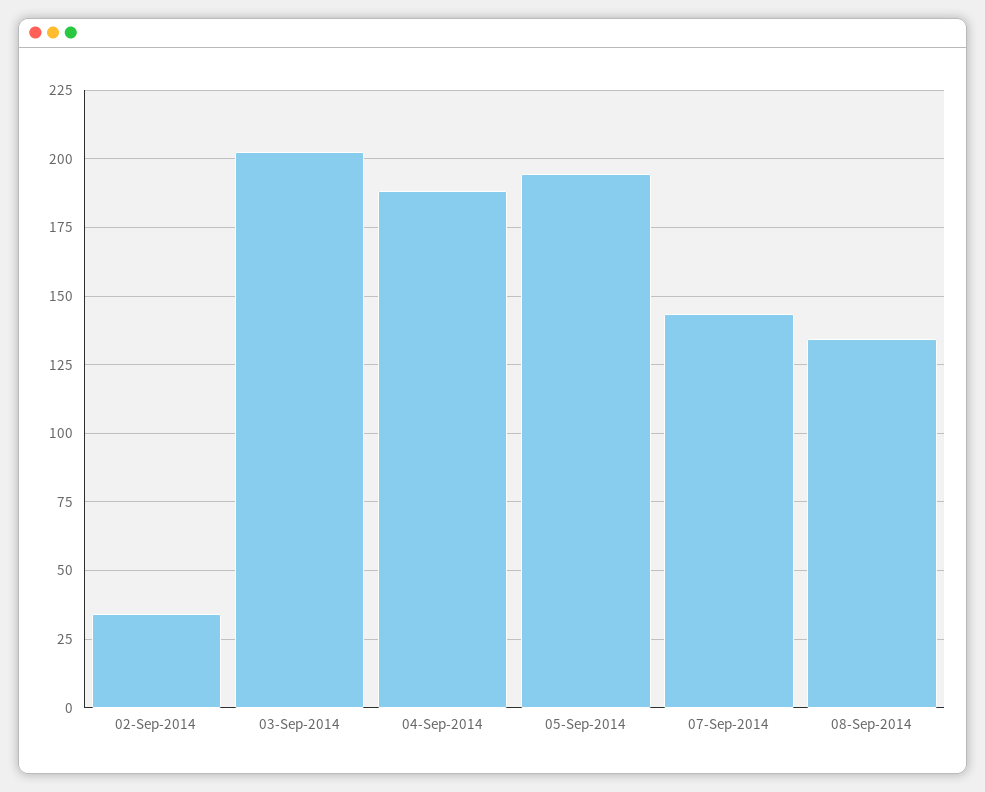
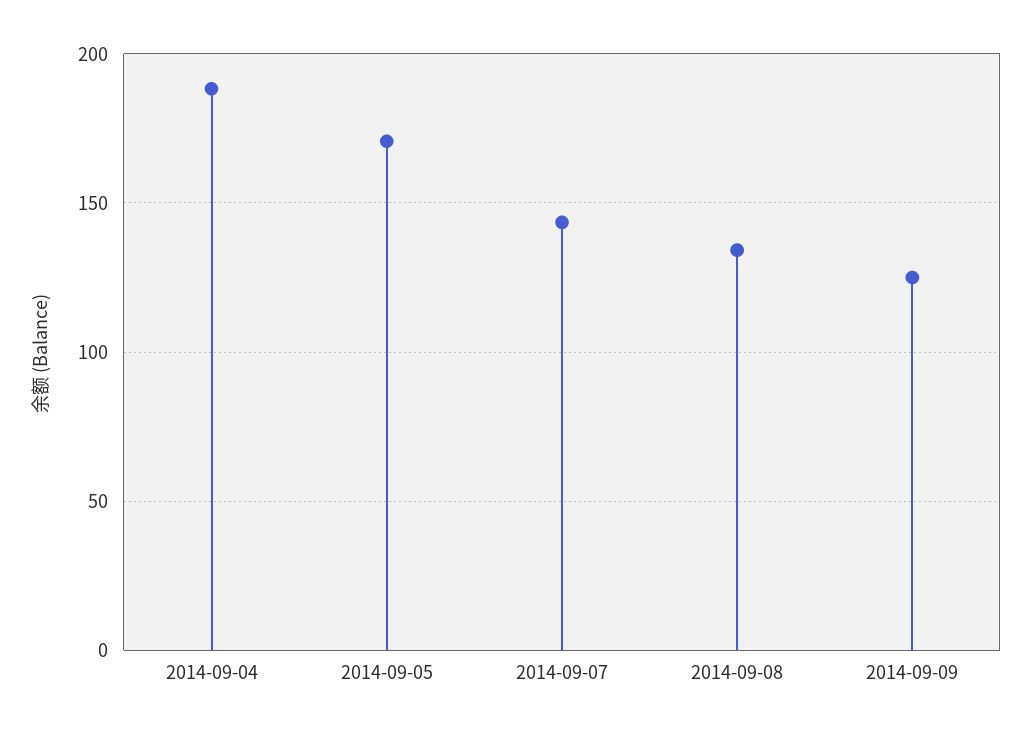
02-Sep-2014: 35 -> none
03-Sep-2014: 202.5 -> none
05-Sep-2014: 195 -> 170
2014-09-09: none -> 125

